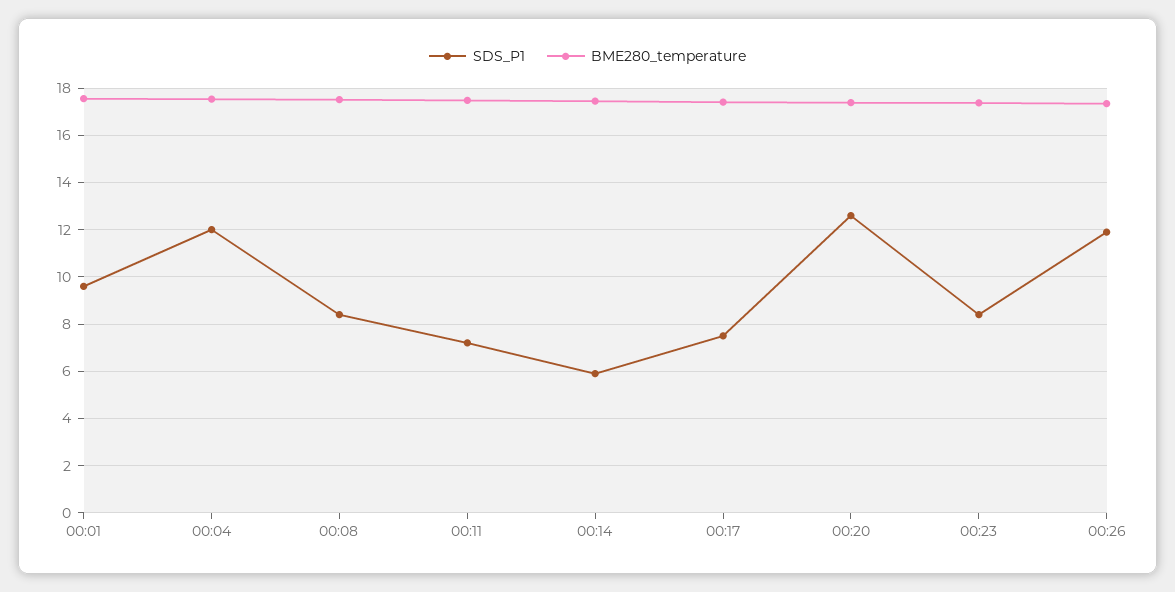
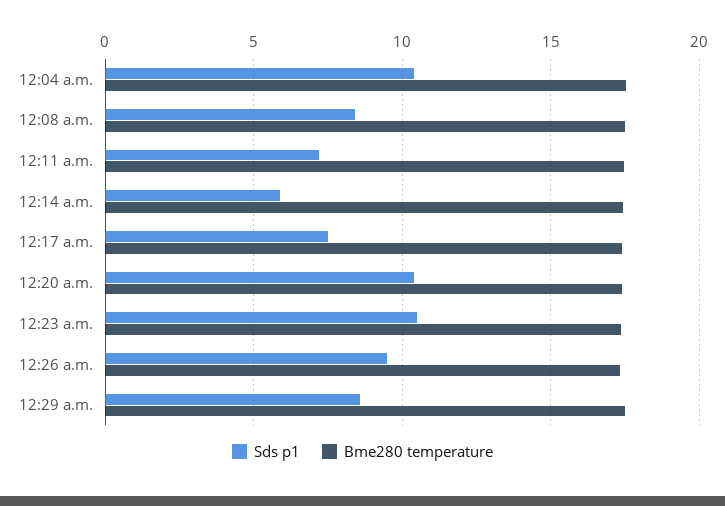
SDS_P1, 00:01: 9.5 -> none
BME280_temperature, 00:01: 17.5 -> none
SDS_P1, 00:04: 12 -> 10.5
SDS_P1, 00:20: 12.5 -> 10.5
SDS_P1, 00:23: 8.5 -> 10.5
SDS_P1, 00:26: 12 -> 9.5
SDS_P1, 12:29 a.m.: none -> 8.5
BME280_temperature, 12:29 a.m.: none -> 17.5

